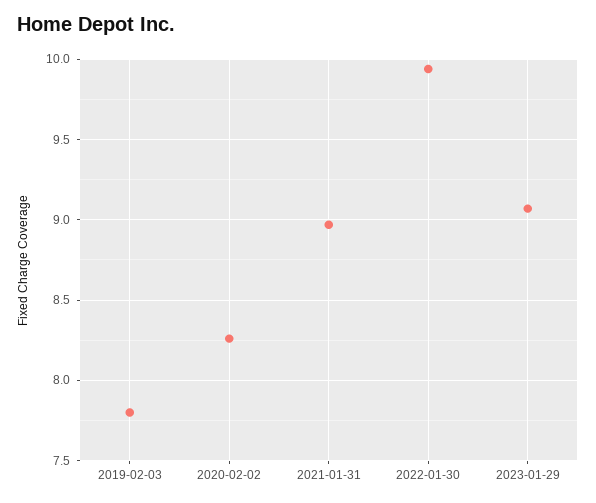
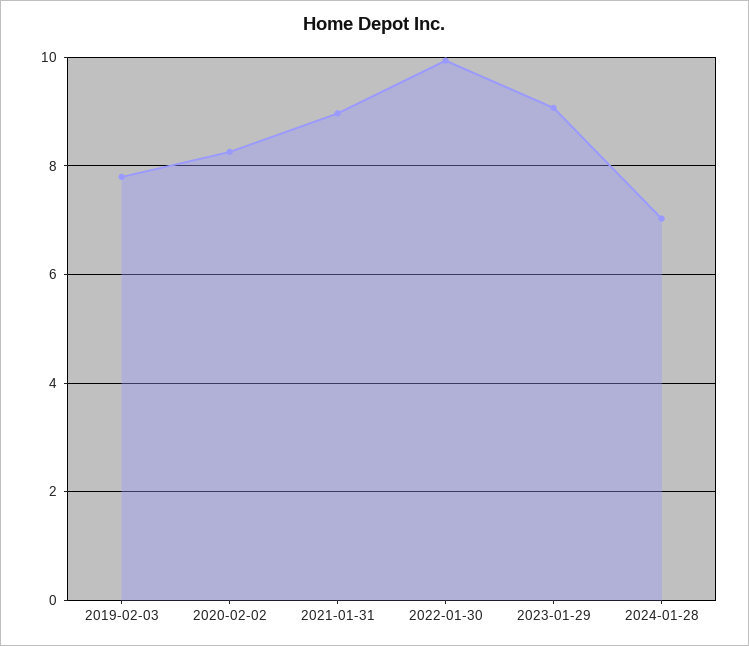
2024-01-28: none -> 7

